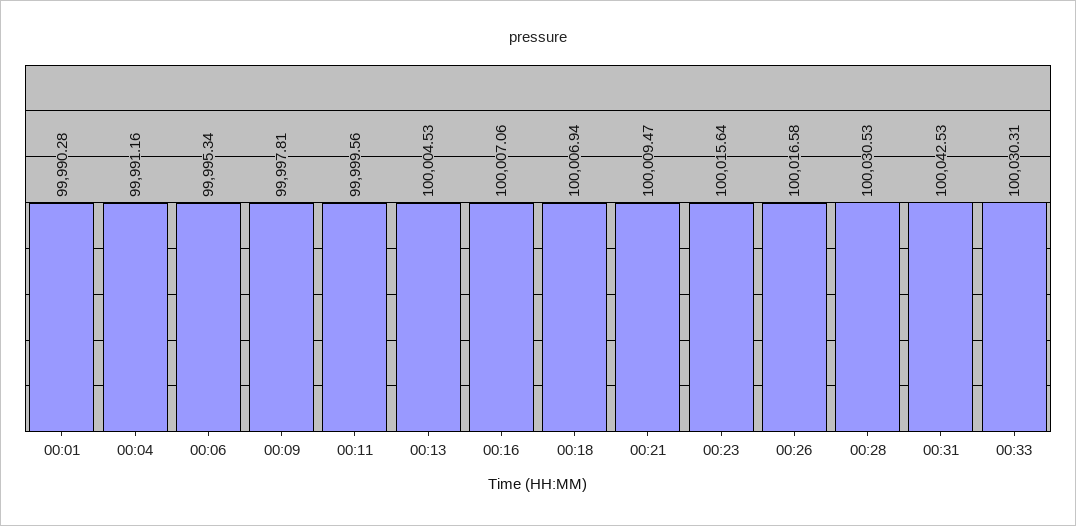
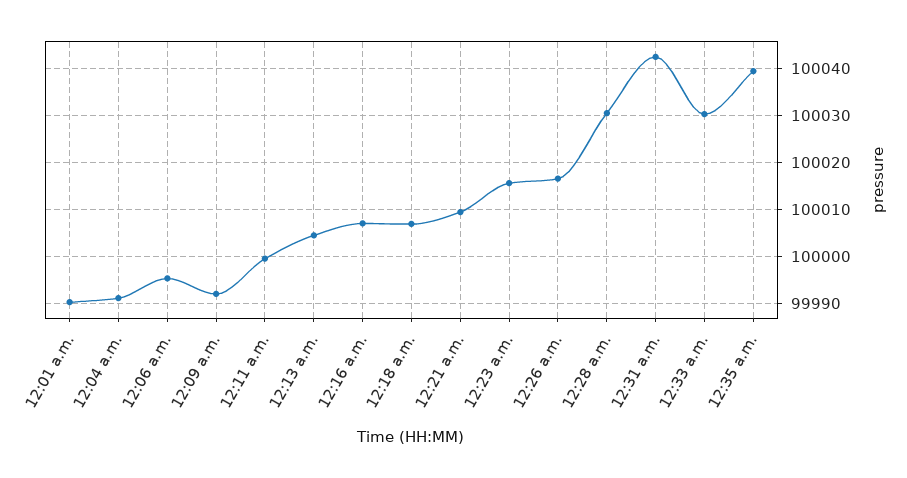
00:09: 99997.81 -> 99992
12:35 a.m.: none -> 100040

